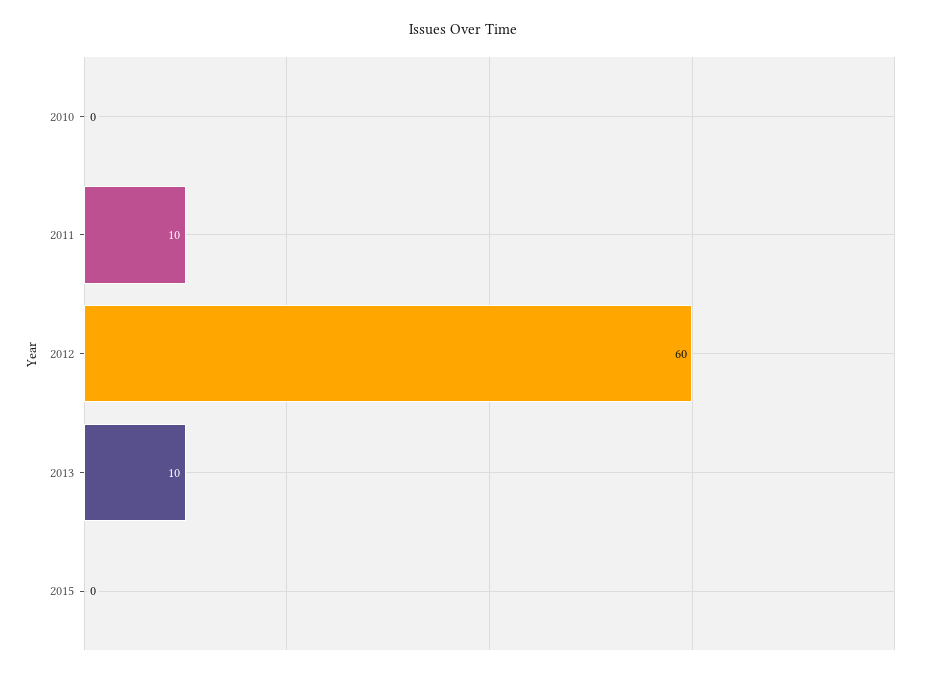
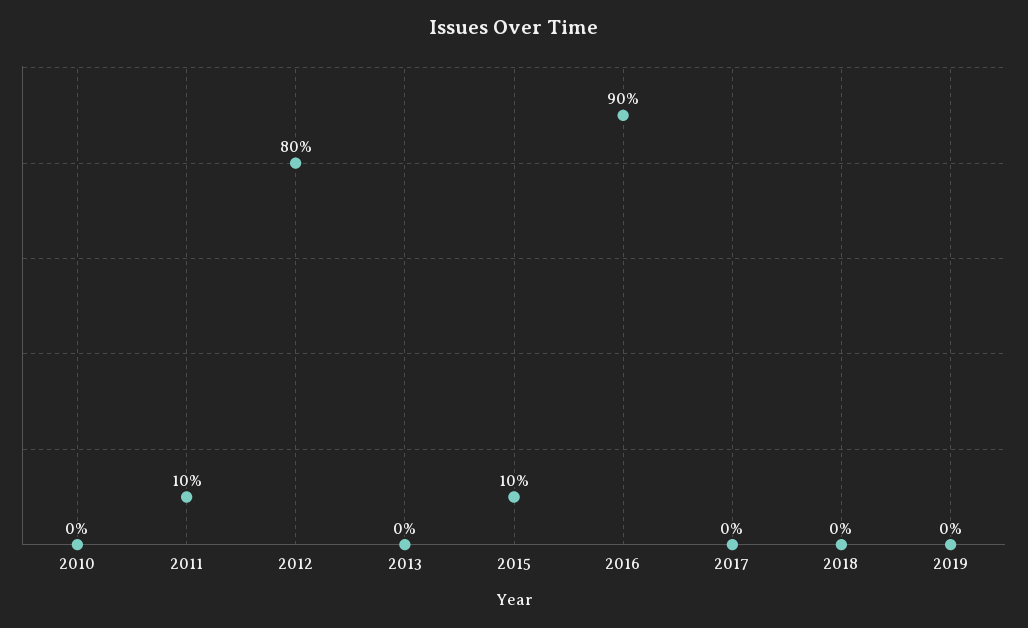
2012: 60 -> 80
2013: 10 -> 0
2015: 0 -> 10
2016: none -> 90
2017: none -> 0
2018: none -> 0
2019: none -> 0

